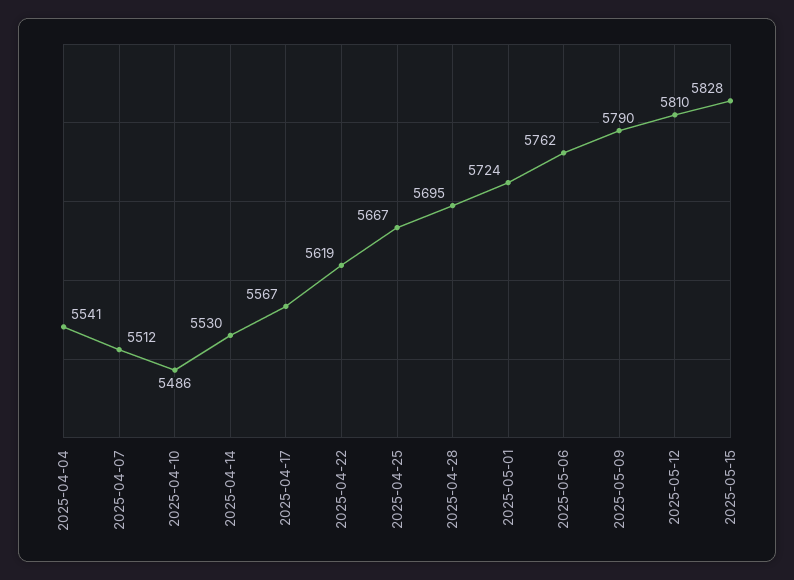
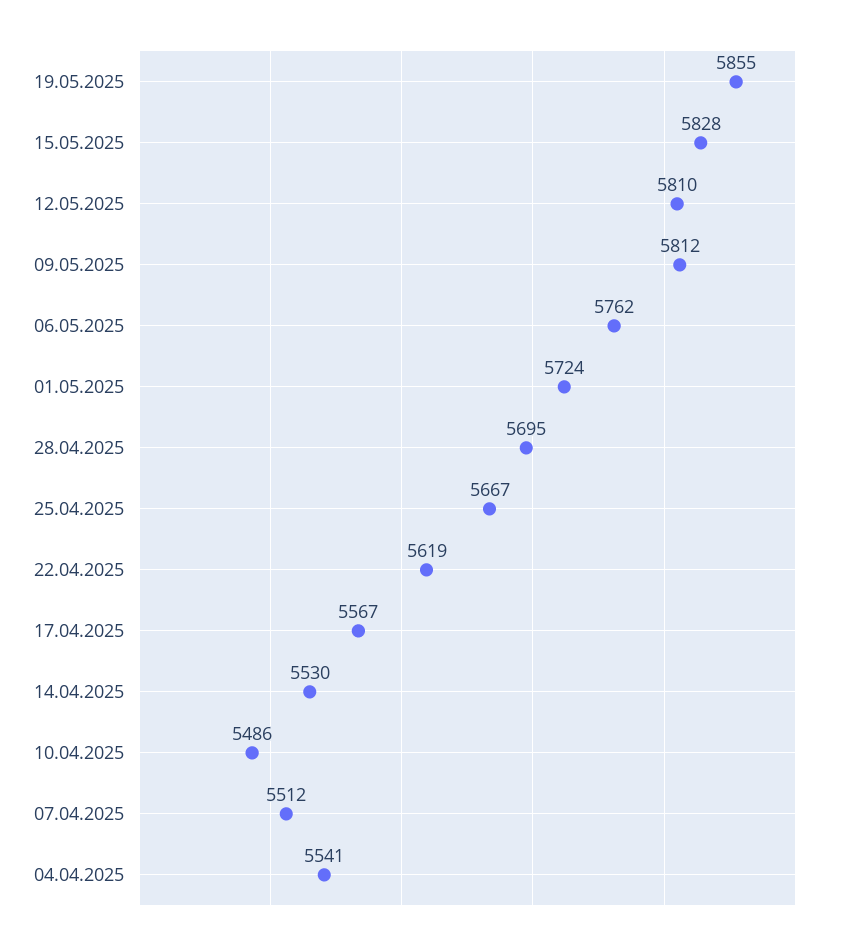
2025-05-09: 5790 -> 5812
19.05.2025: none -> 5855

